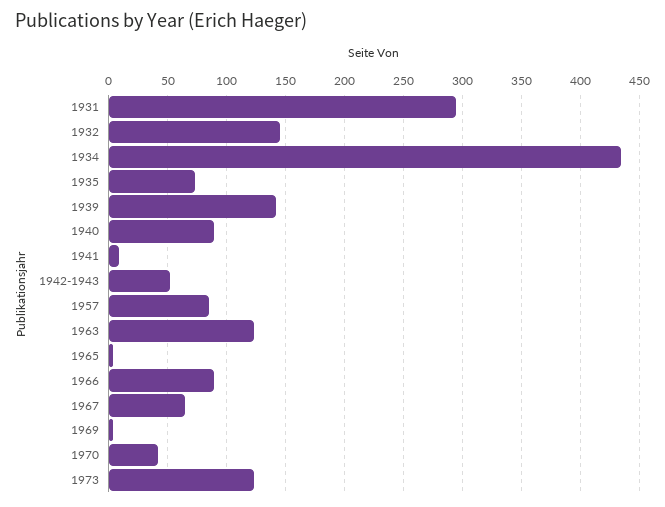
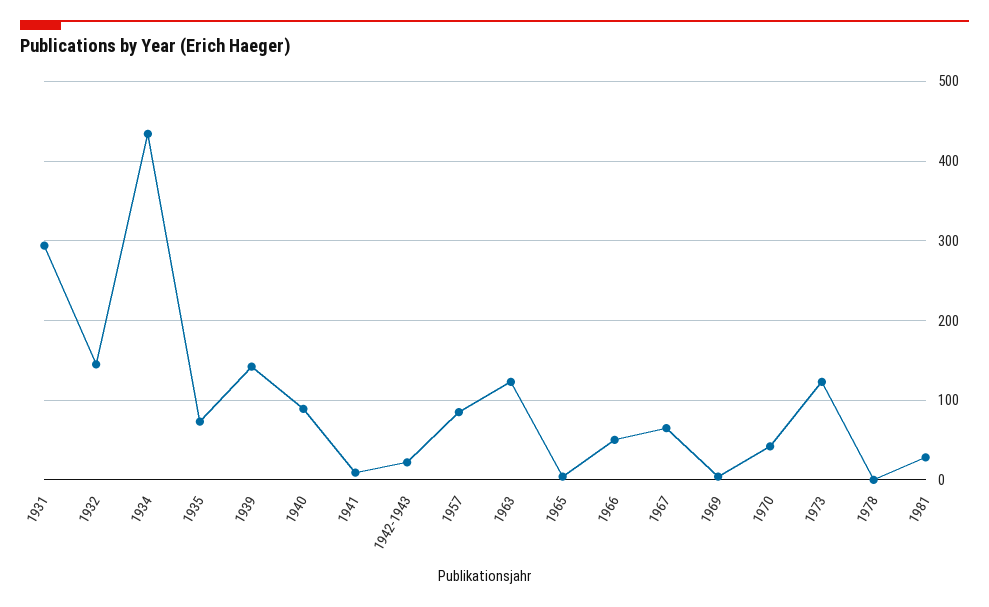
1942-1943: 50 -> 20
1966: 90 -> 50
1978: none -> 0
1981: none -> 30

